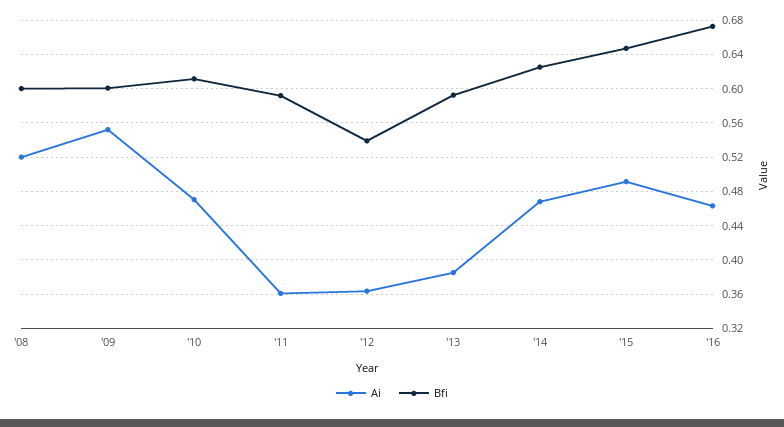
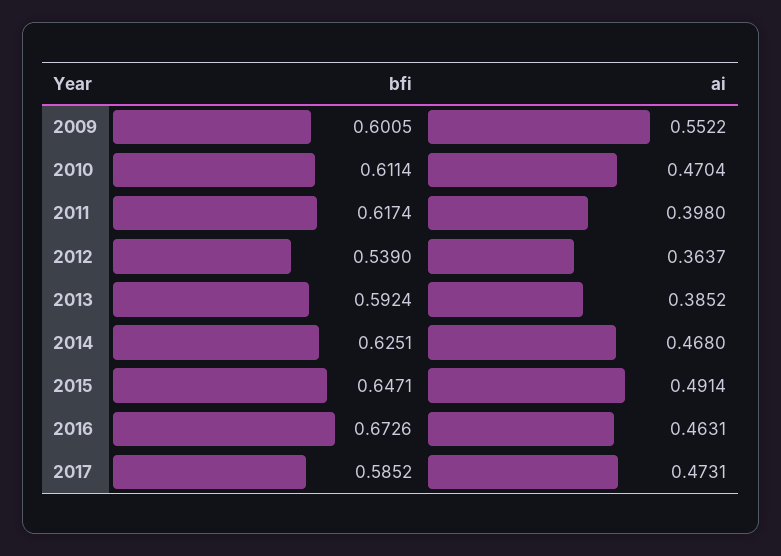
Ai, '08: 0.52 -> none
Bfi, '08: 0.6 -> none
Ai, '11: 0.36 -> 0.398
Bfi, '11: 0.59 -> 0.6174
Bfi, 2017: none -> 0.5852
Ai, 2017: none -> 0.4731

